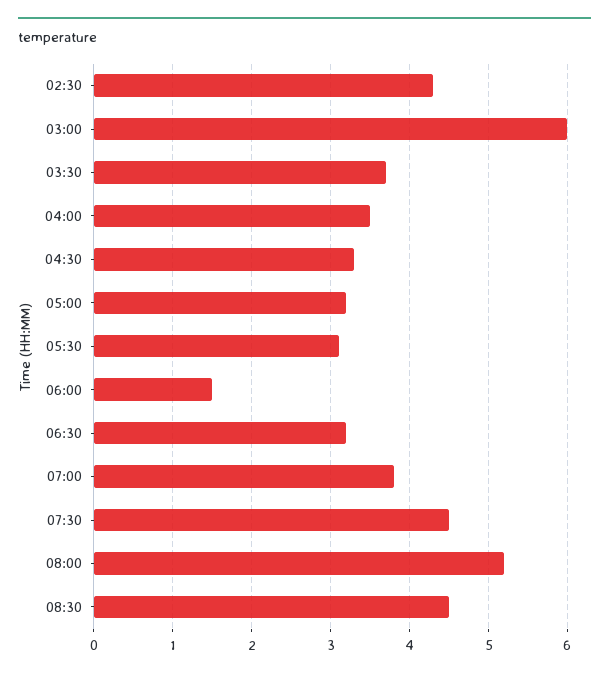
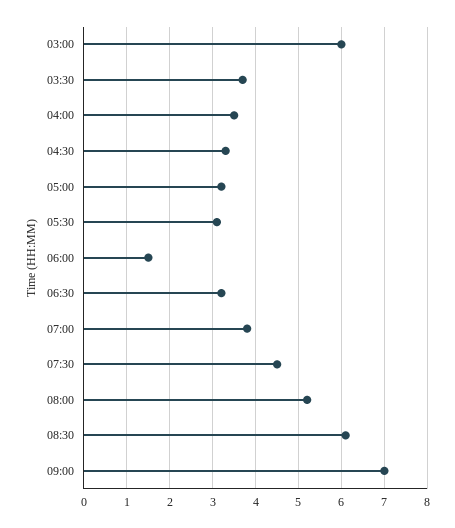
02:30: 4.3 -> none
08:30: 4.5 -> 6
09:00: none -> 7

